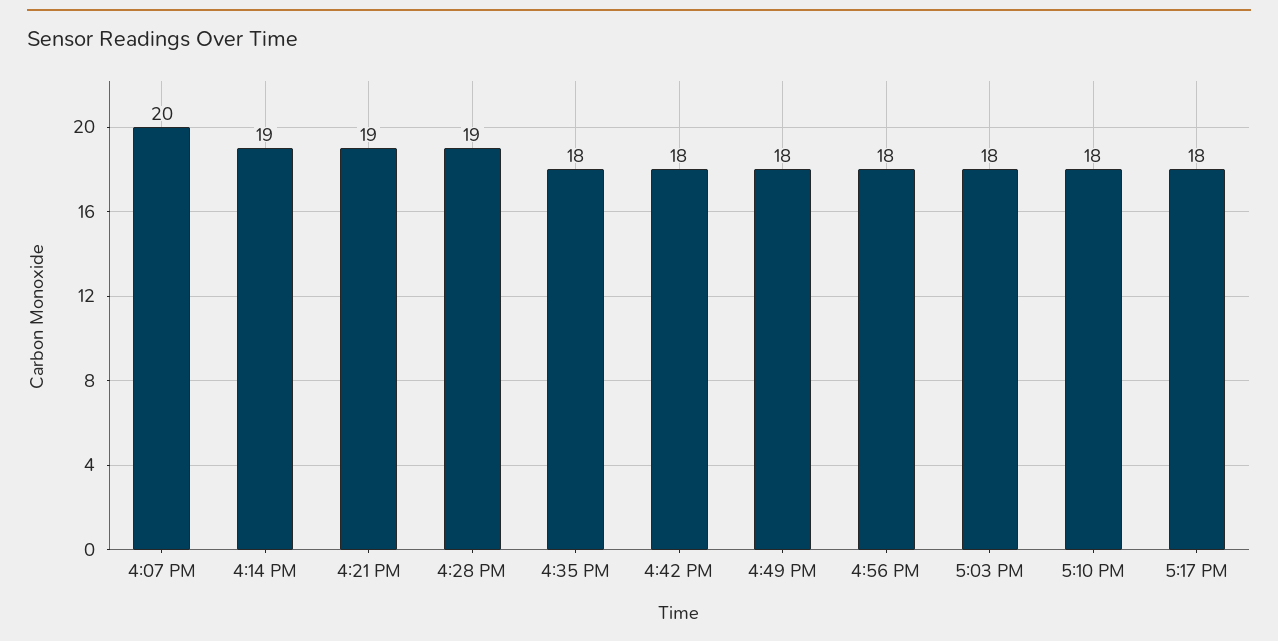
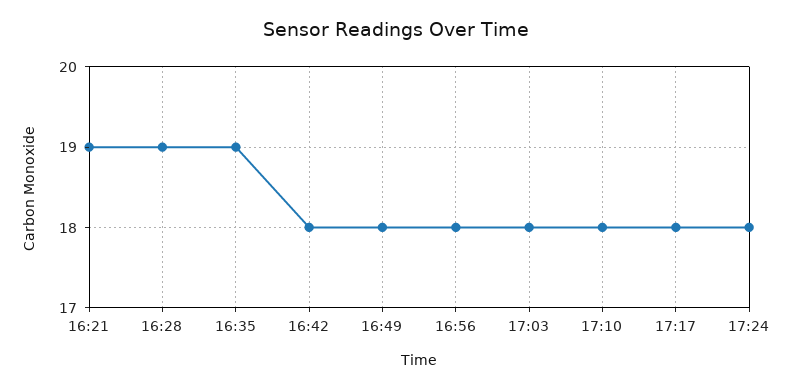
4:07 PM: 20 -> none
4:14 PM: 19 -> none
4:35 PM: 18 -> 19
17:24: none -> 18

